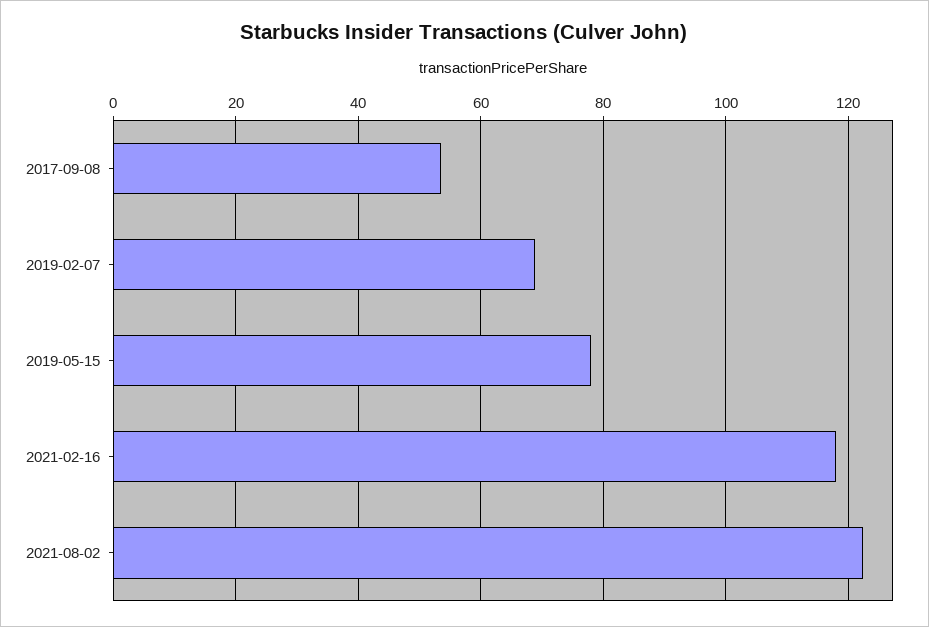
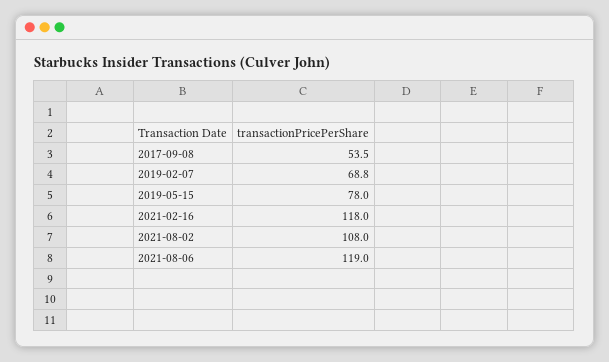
2021-08-02: 122 -> 108
2021-08-06: none -> 119

